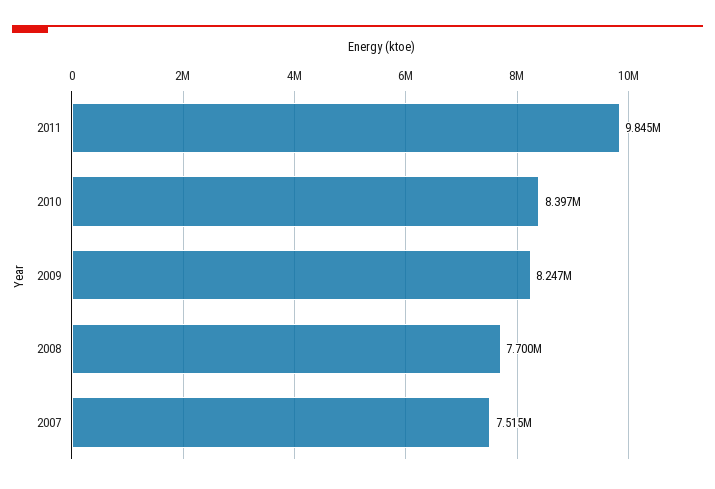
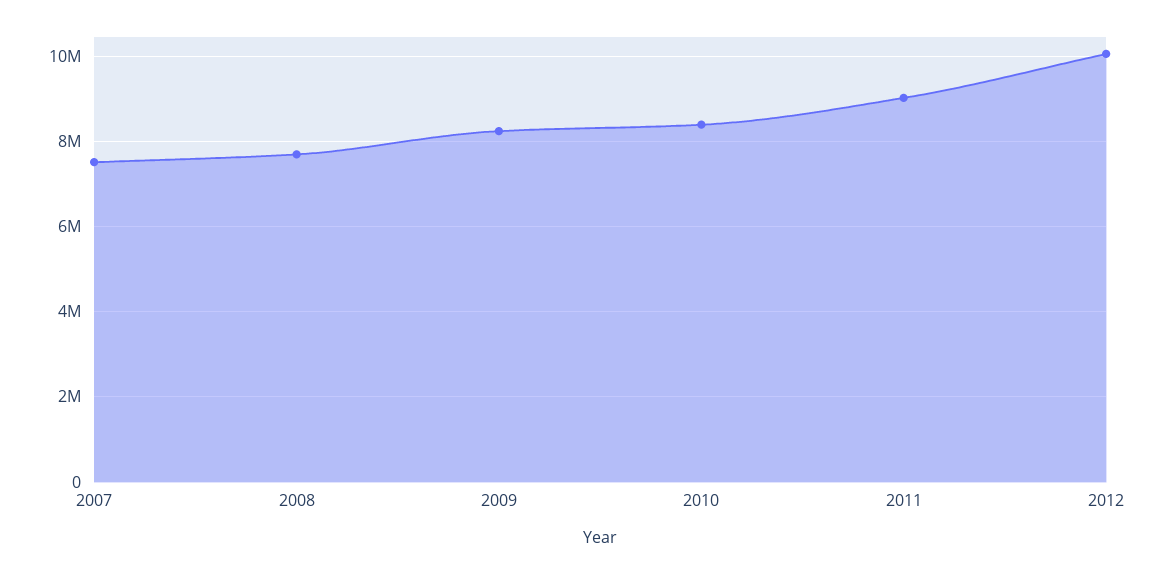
2011: 9845000 -> 9000000
2012: none -> 10000000

